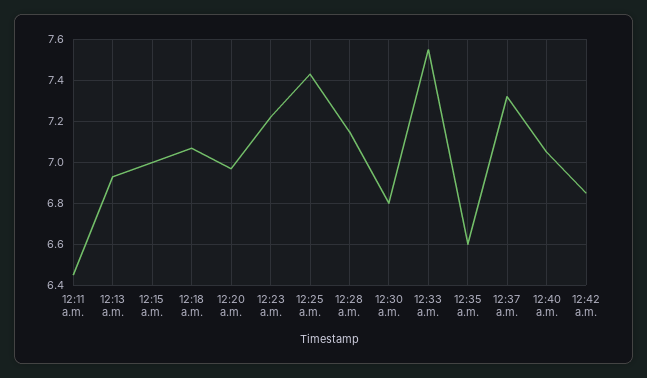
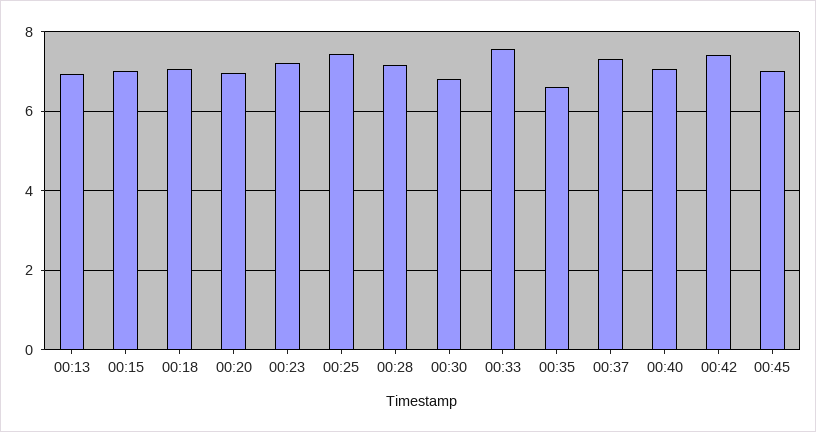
12:11 a.m.: 6.45 -> none
12:42 a.m.: 6.85 -> 7.4
00:45: none -> 7

